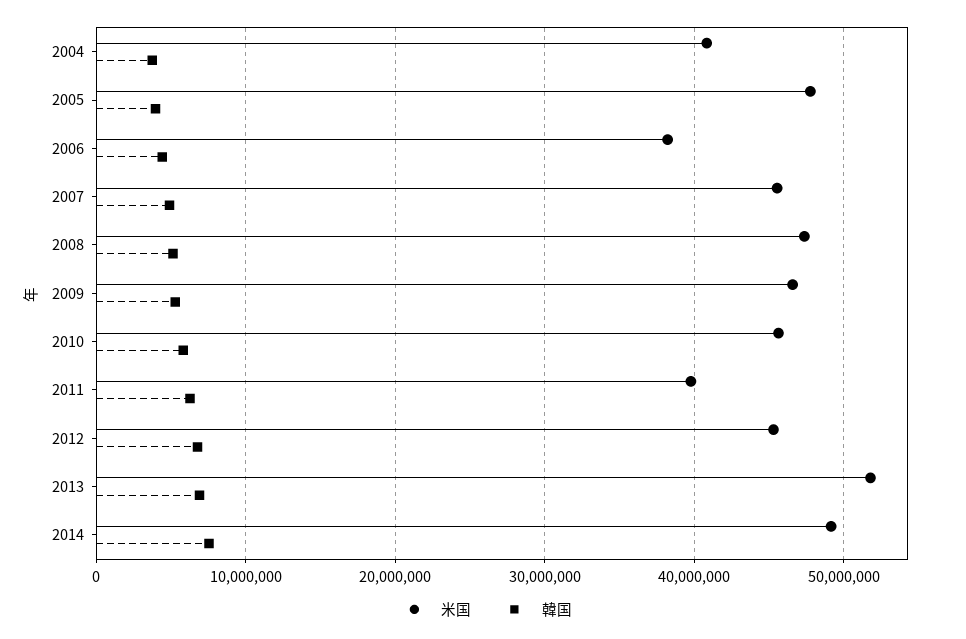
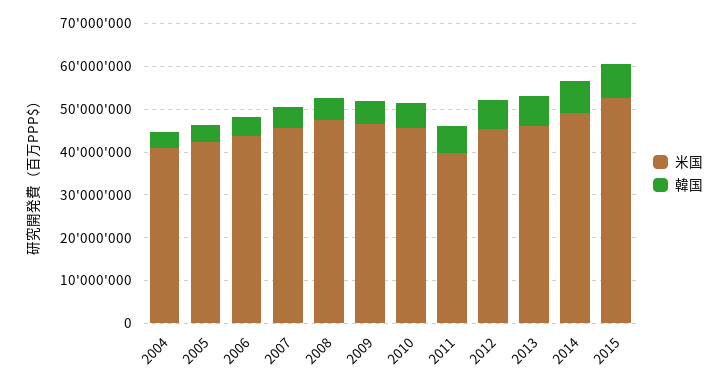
米国, 2005: 48000000 -> 42000000
米国, 2006: 38000000 -> 44000000
米国, 2013: 52000000 -> 46000000
米国, 2015: none -> 52000000
韓国, 2015: none -> 8000000

